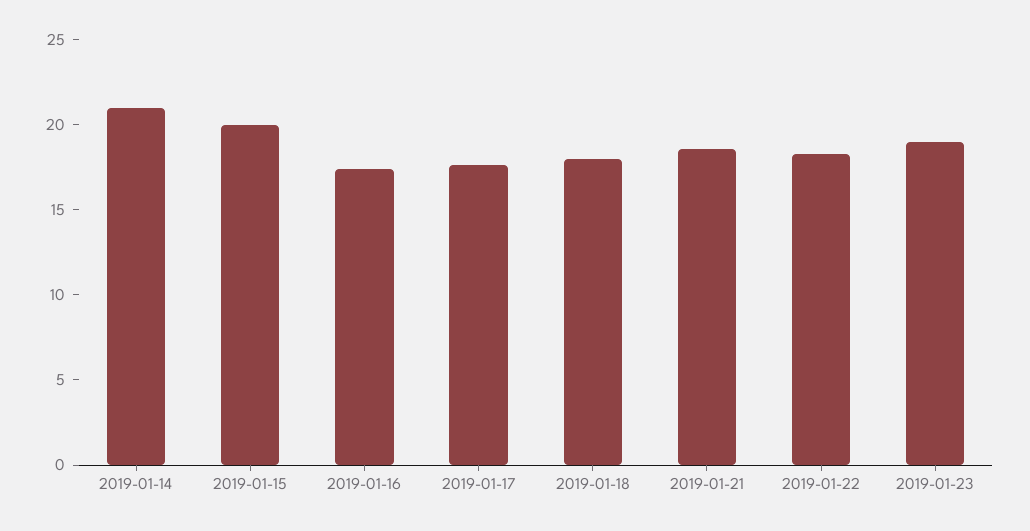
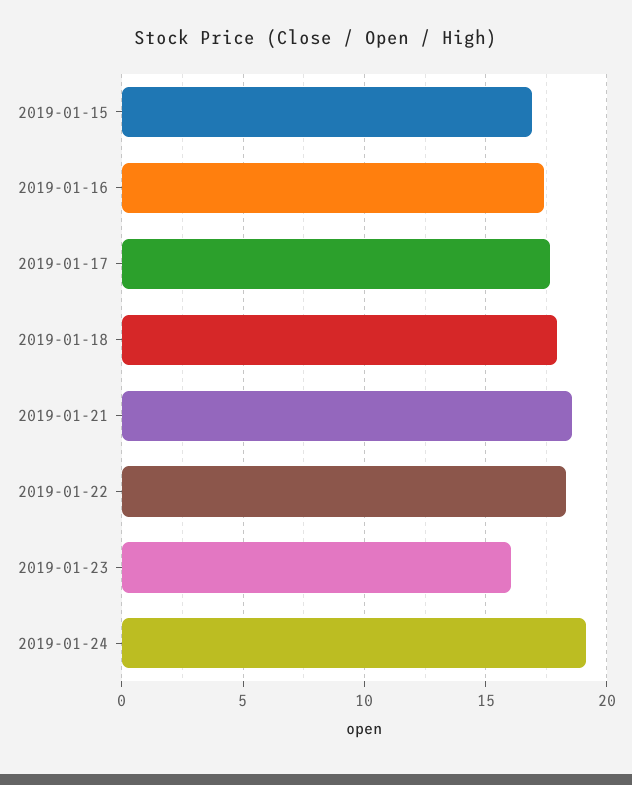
2019-01-14: 21 -> none
2019-01-15: 20 -> 17
2019-01-23: 19 -> 16
2019-01-24: none -> 19

